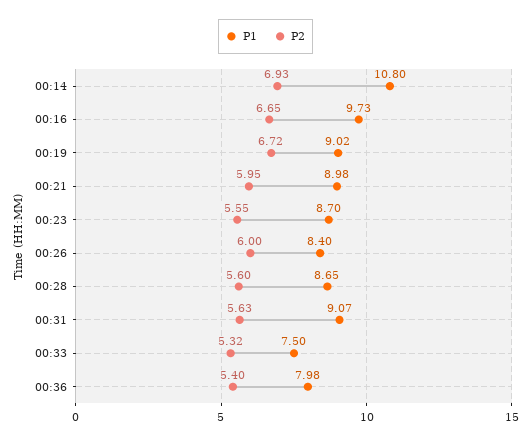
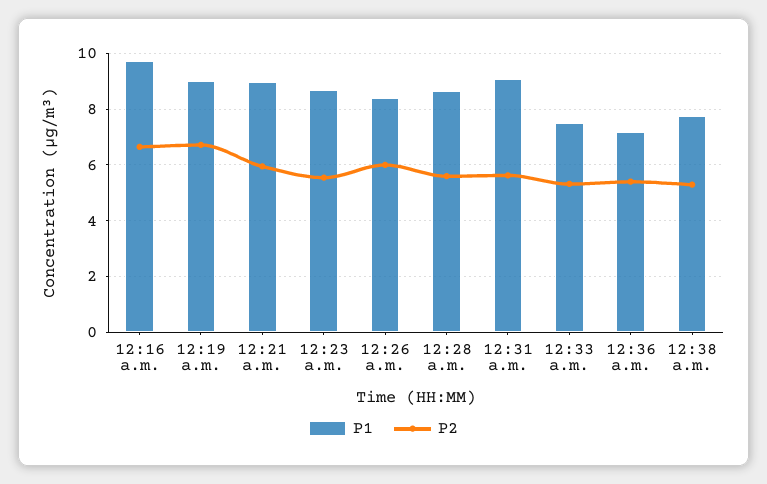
P1, 00:14: 10.8 -> none
P2, 00:14: 6.93 -> none
P1, 00:36: 7.98 -> 7.25
P1, 12:38 a.m.: none -> 7.75
P2, 12:38 a.m.: none -> 5.25

